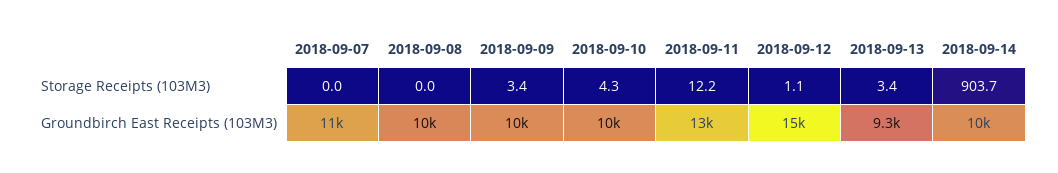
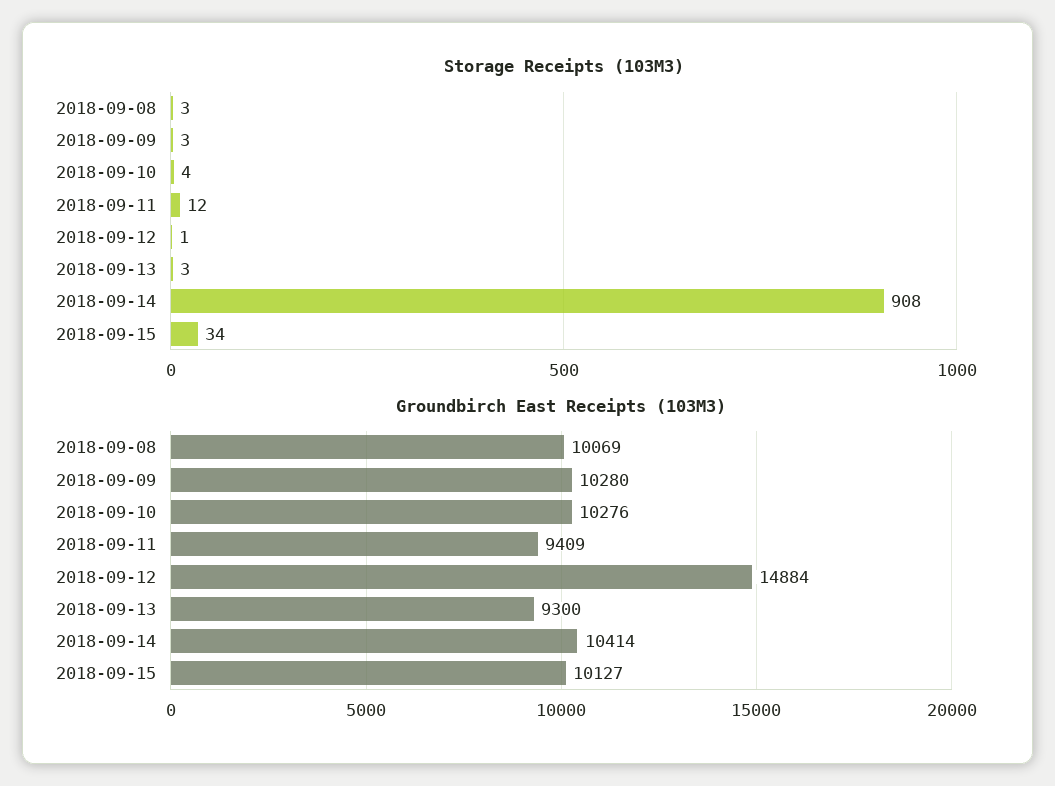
Storage Receipts (103M3), 2018-09-07: 0 -> none
Storage Receipts (103M3), 2018-09-08: 0 -> 3
Storage Receipts (103M3), 2018-09-14: 903.7 -> 908
Groundbirch East Receipts (103M3), 2018-09-07: 11000 -> none
Groundbirch East Receipts (103M3), 2018-09-11: 13000 -> 9409
Storage Receipts (103M3), 2018-09-15: none -> 34
Groundbirch East Receipts (103M3), 2018-09-15: none -> 10127

